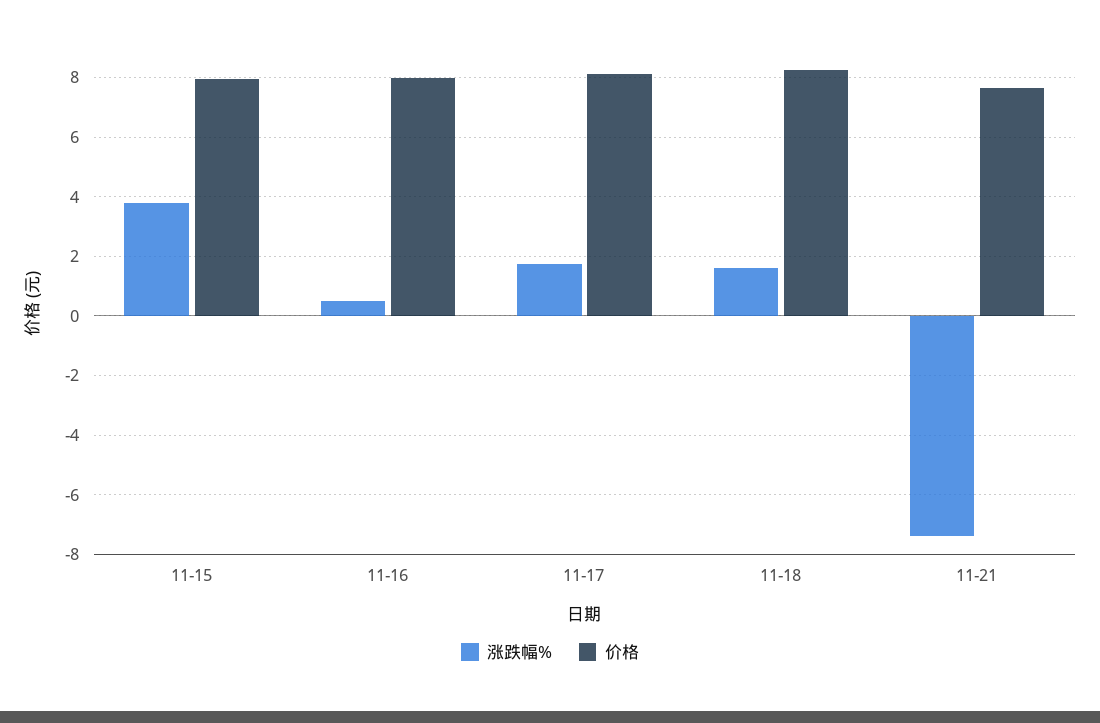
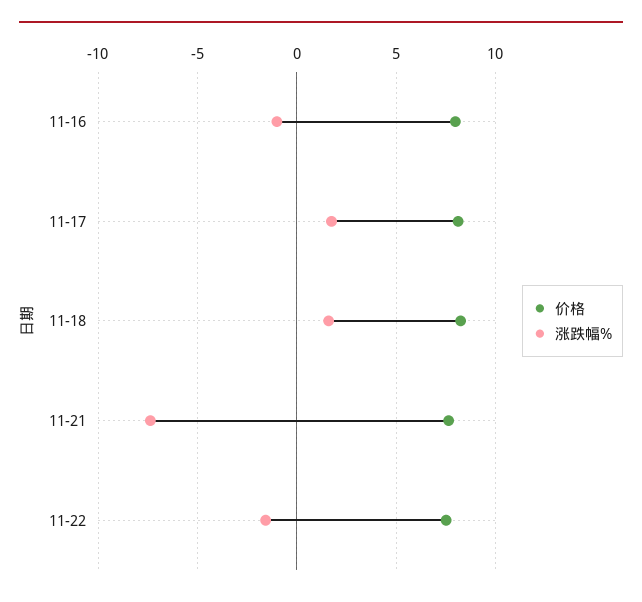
涨跌幅%, 11-15: 3.75 -> none
价格, 11-15: 8 -> none
涨跌幅%, 11-16: 0.5 -> -1
价格, 11-22: none -> 7.5
涨跌幅%, 11-22: none -> -1.5

